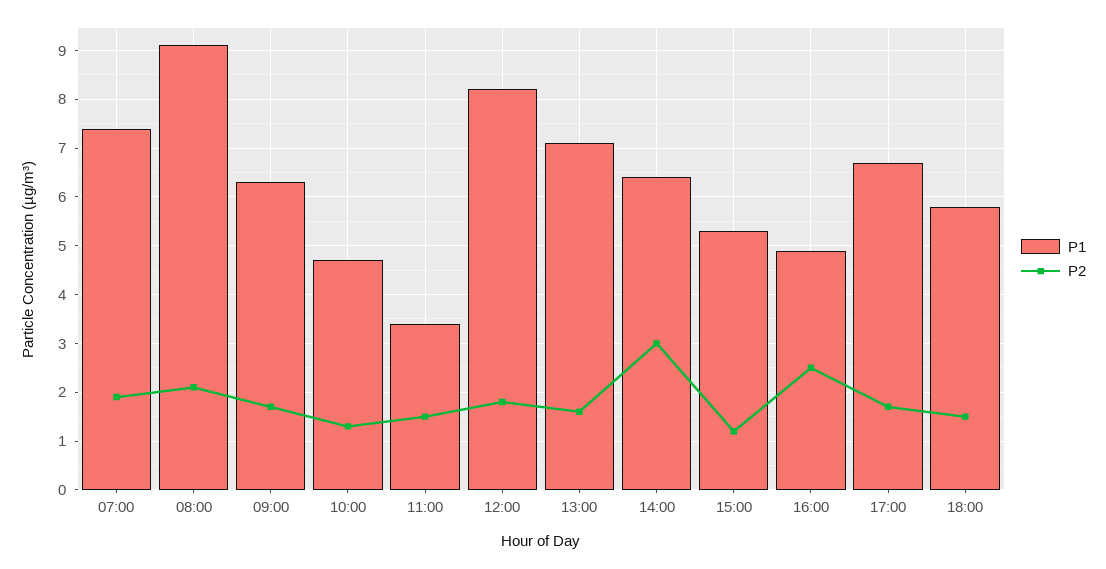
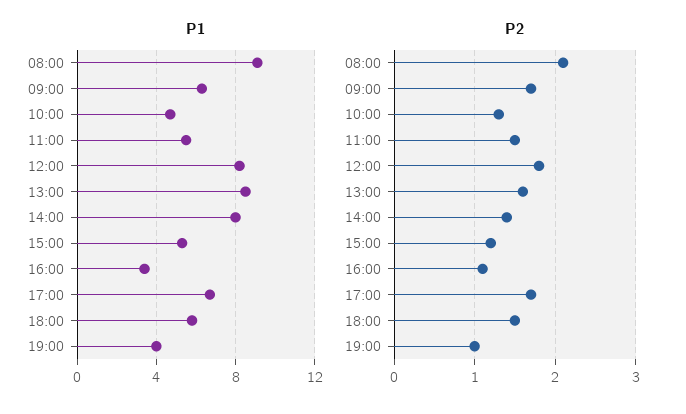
P1, 07:00: 7.5 -> none
P2, 07:00: 2 -> none
P1, 11:00: 3.5 -> 5.5
P1, 13:00: 7 -> 8.5
P1, 14:00: 6.5 -> 8
P2, 14:00: 3 -> 1.4
P1, 16:00: 5 -> 3.5
P2, 16:00: 2.5 -> 1.1
P1, 19:00: none -> 4
P2, 19:00: none -> 1

